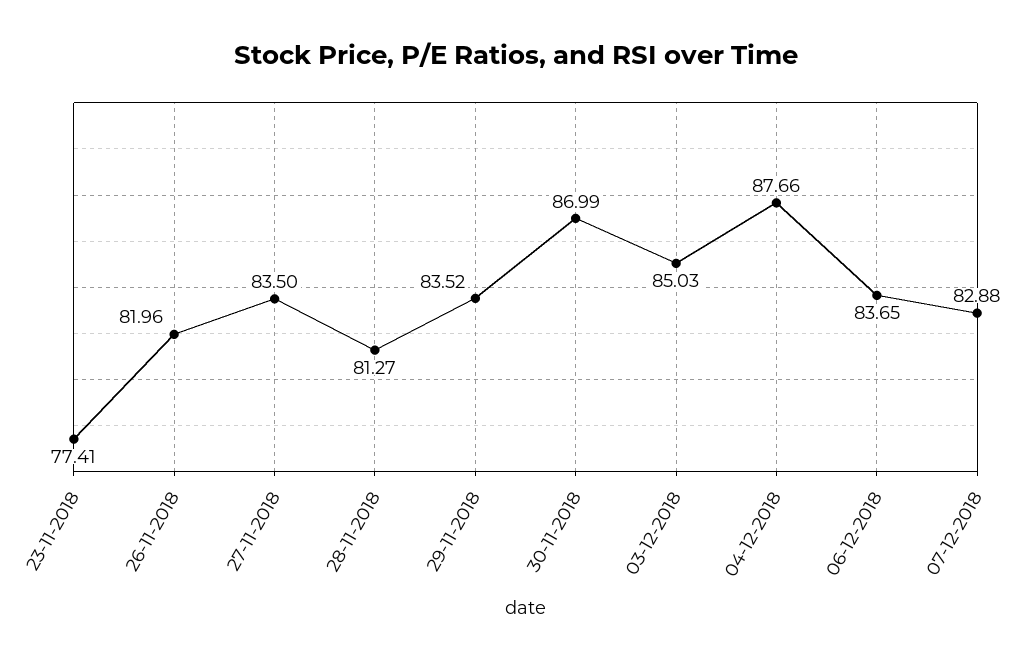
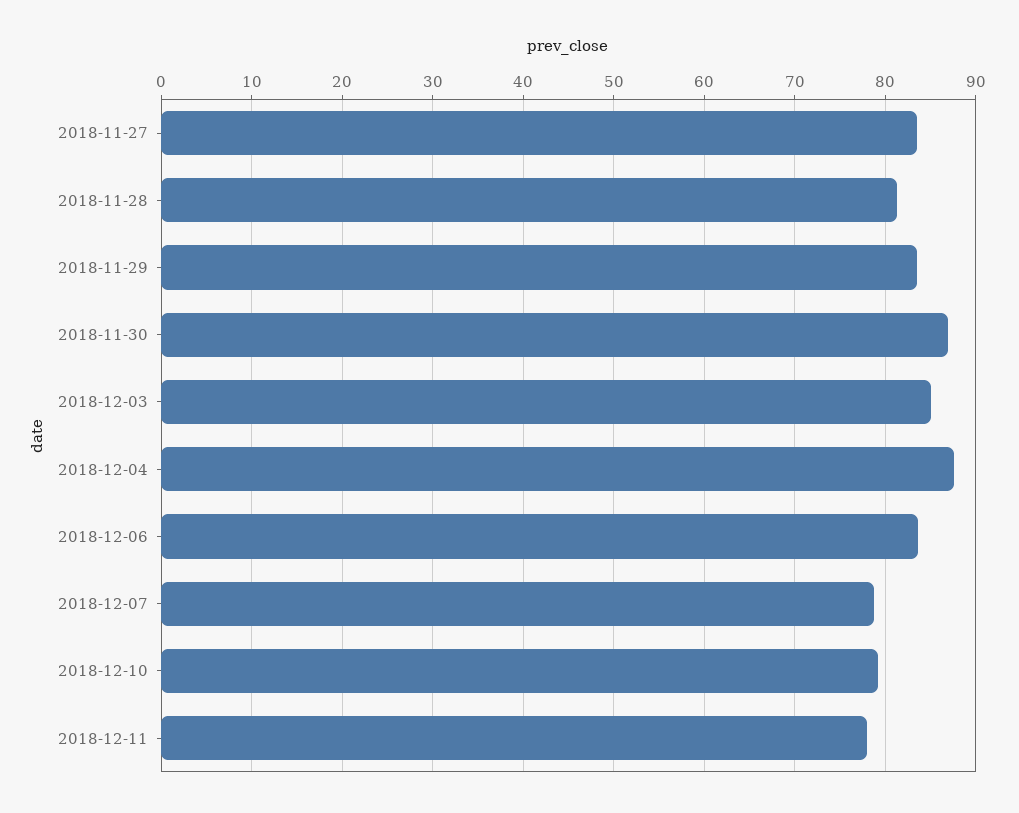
23-11-2018: 77.41 -> none
26-11-2018: 81.96 -> none
07-12-2018: 82.88 -> 79
2018-12-10: none -> 79
2018-12-11: none -> 78

